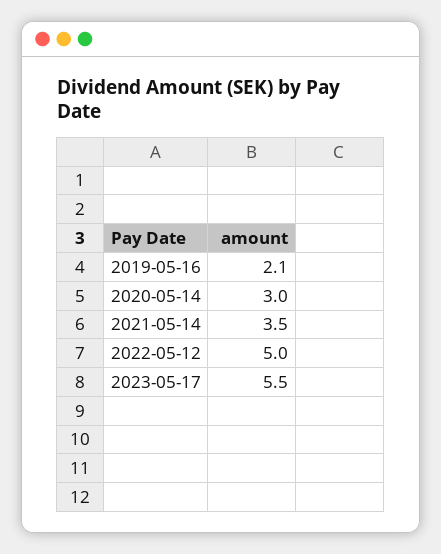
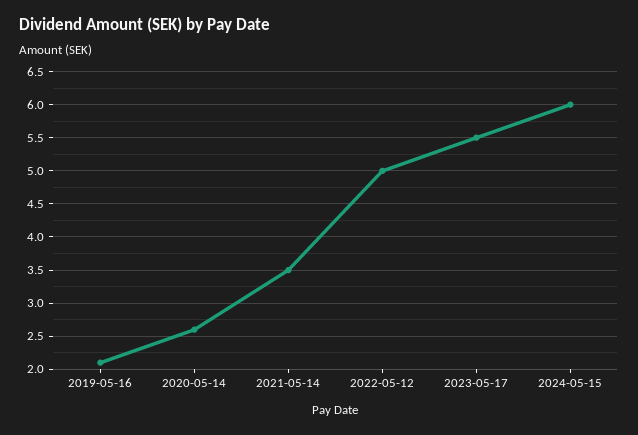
2020-05-14: 3 -> 2.6
2024-05-15: none -> 6

